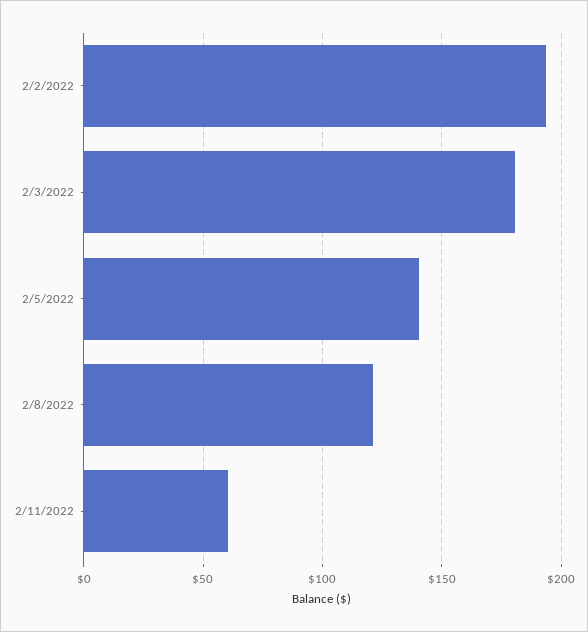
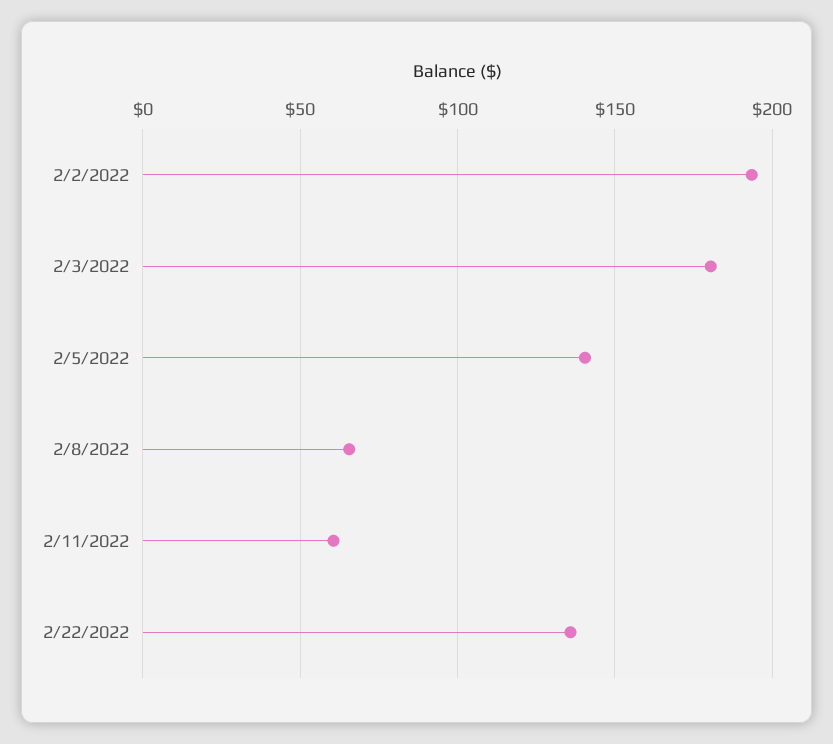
2/8/2022: 120 -> 65
2/22/2022: none -> 135

